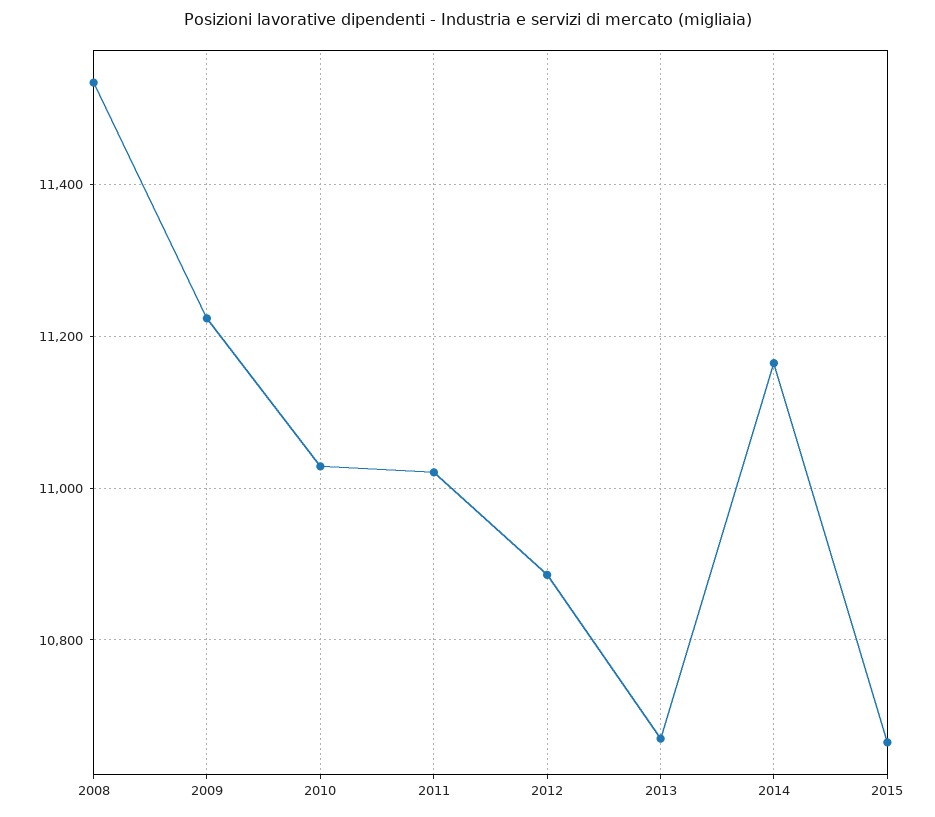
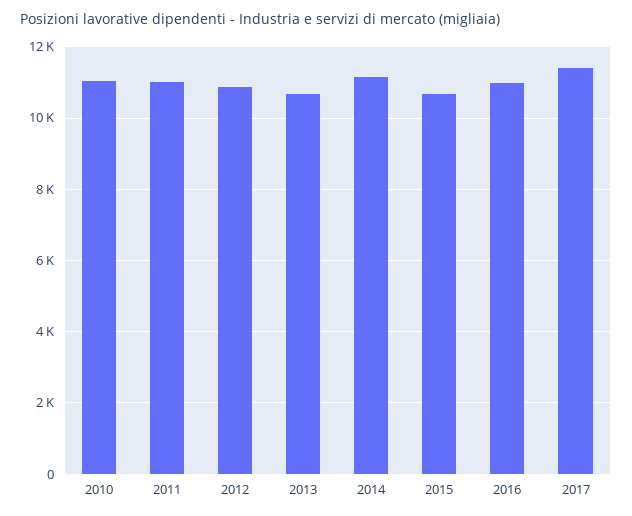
2008: 11540 -> none
2009: 11220 -> none
2016: none -> 11000
2017: none -> 11400

